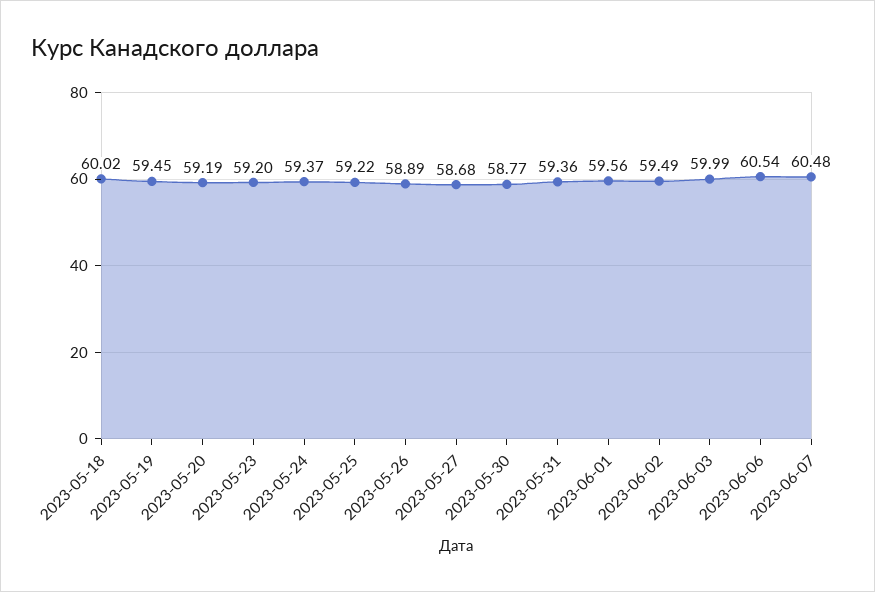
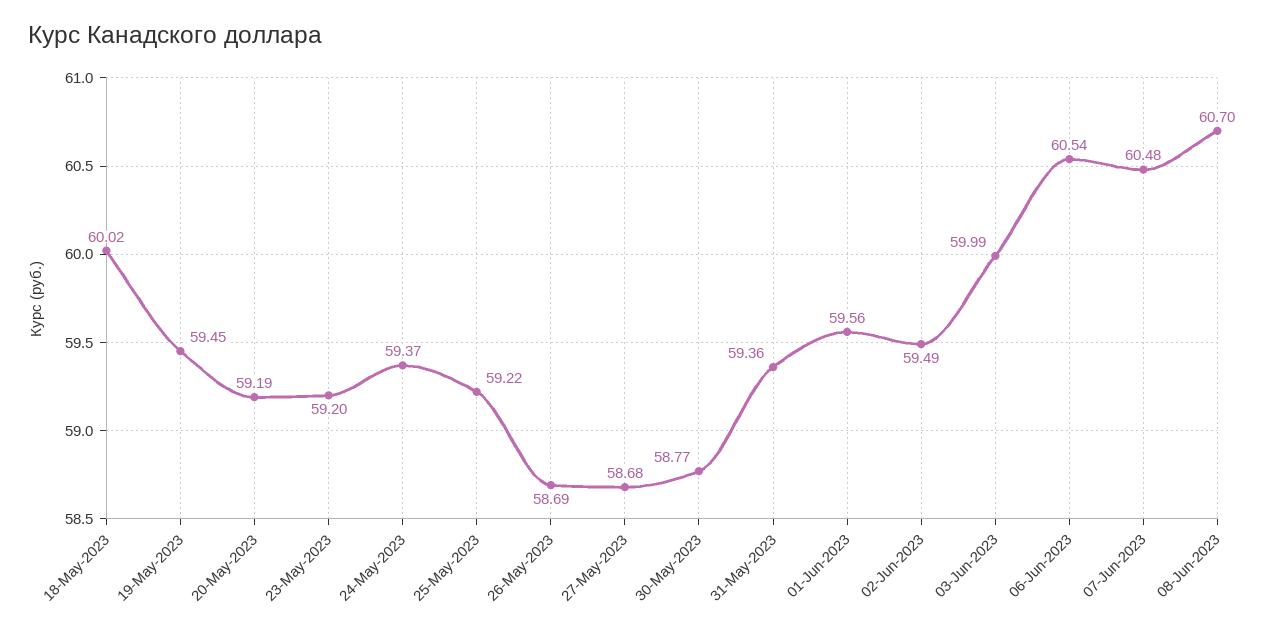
2023-05-26: 58.89 -> 58.69
08-Jun-2023: none -> 60.7

